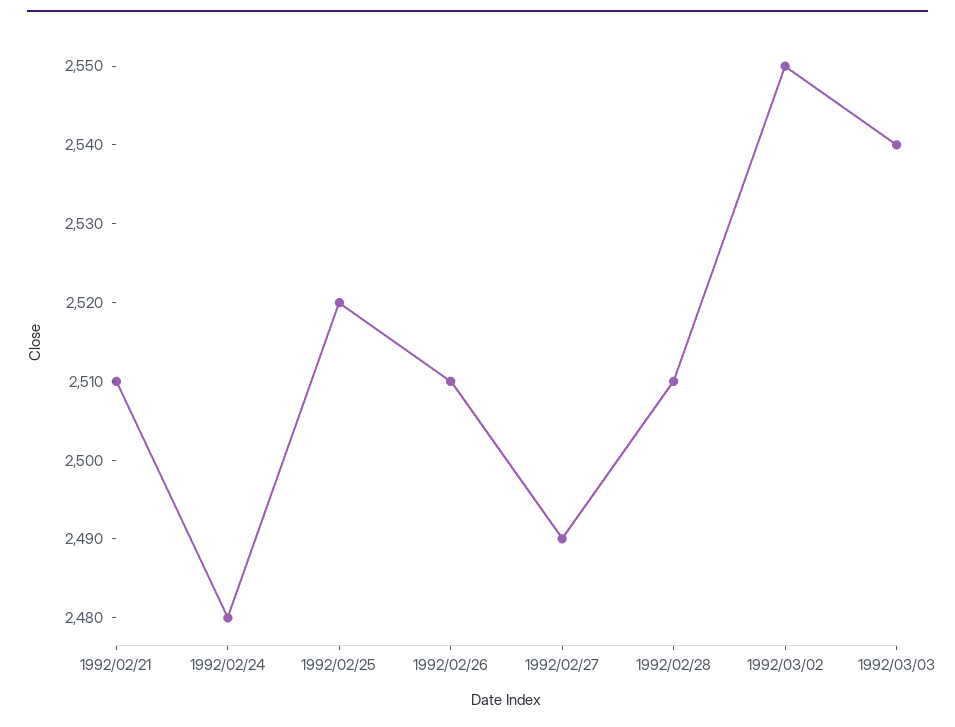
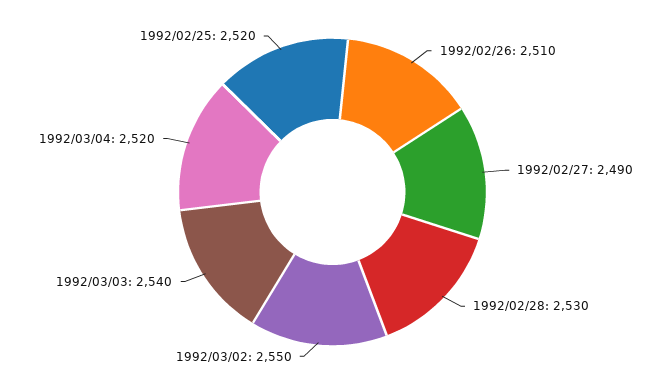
1992/02/21: 2510 -> none
1992/02/24: 2480 -> none
1992/02/28: 2510 -> 2530
1992/03/04: none -> 2520

